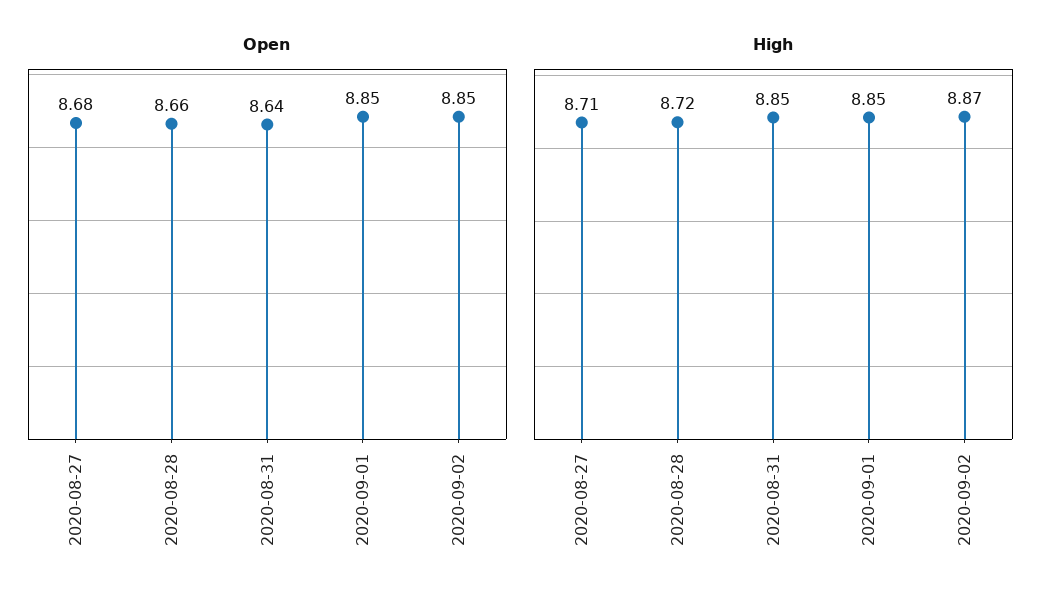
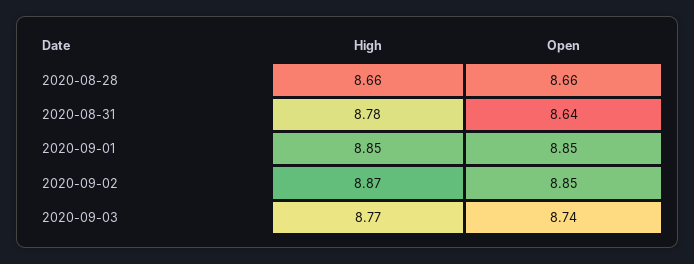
Open, 2020-08-27: 8.68 -> none
High, 2020-08-27: 8.71 -> none
High, 2020-08-28: 8.72 -> 8.66
High, 2020-08-31: 8.85 -> 8.78
High, 2020-09-03: none -> 8.77
Open, 2020-09-03: none -> 8.74

